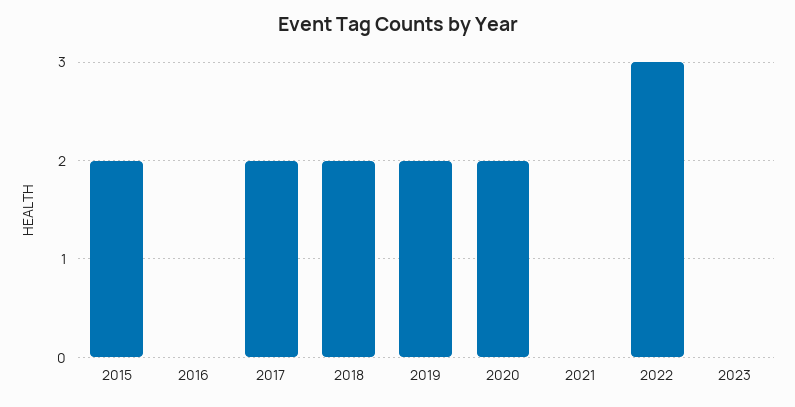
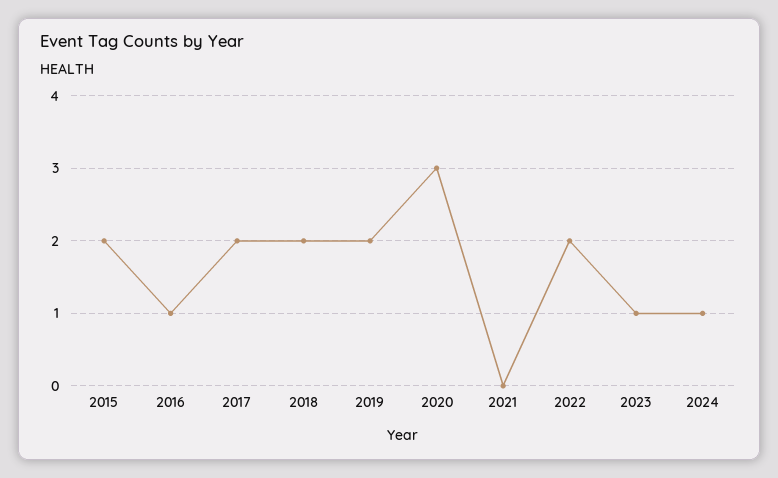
2016: 0 -> 1
2020: 2 -> 3
2022: 3 -> 2
2023: 0 -> 1
2024: none -> 1

